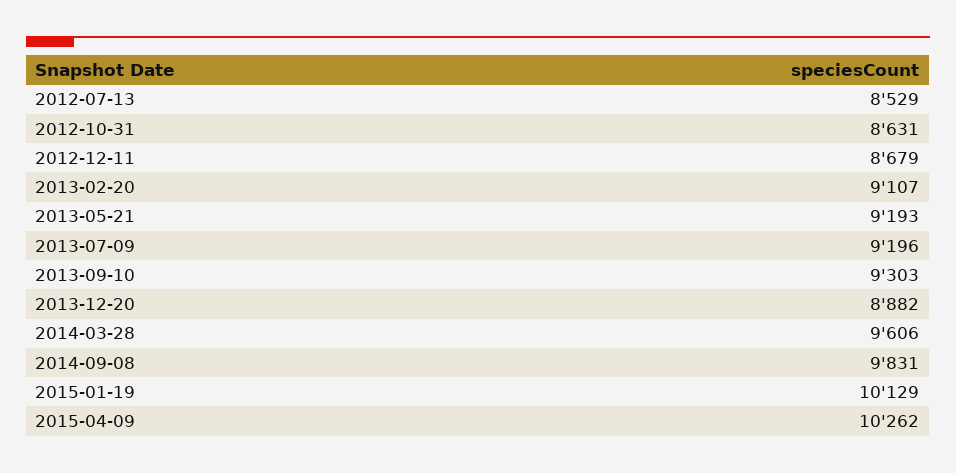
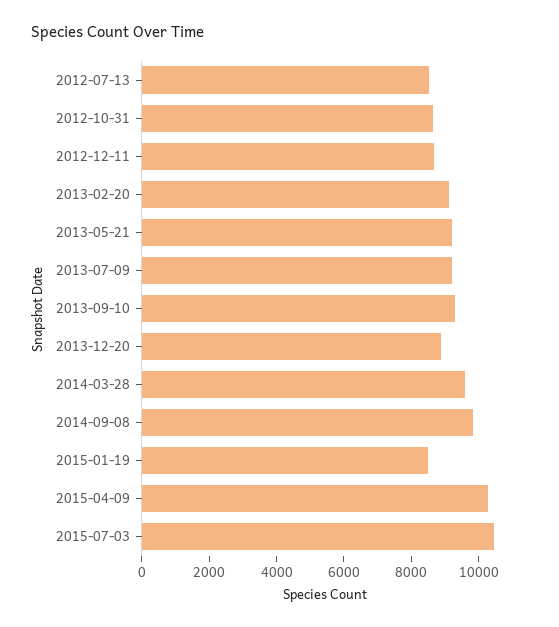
2015-01-19: 10129 -> 8500
2015-07-03: none -> 10500

